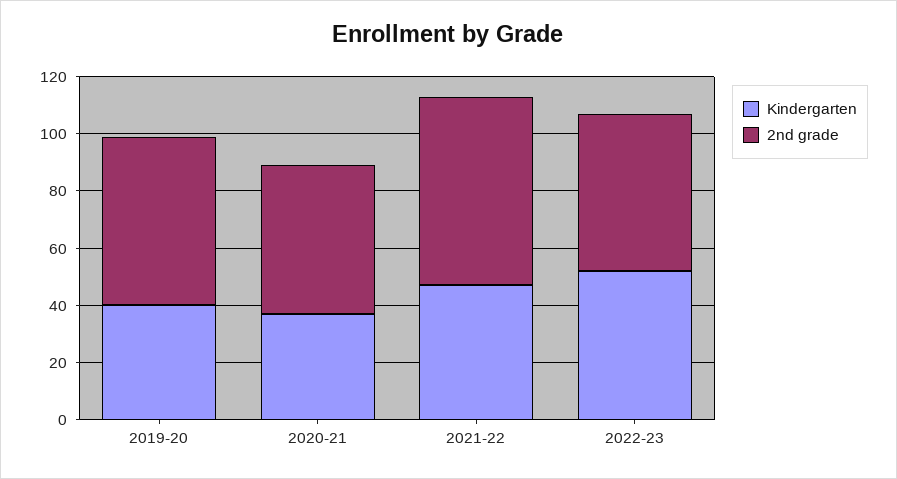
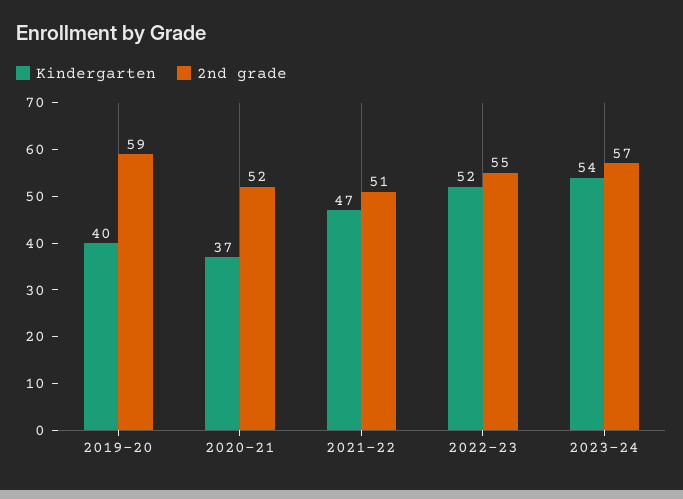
2nd grade, 2021-22: 65 -> 51
Kindergarten, 2023-24: none -> 54
2nd grade, 2023-24: none -> 57

